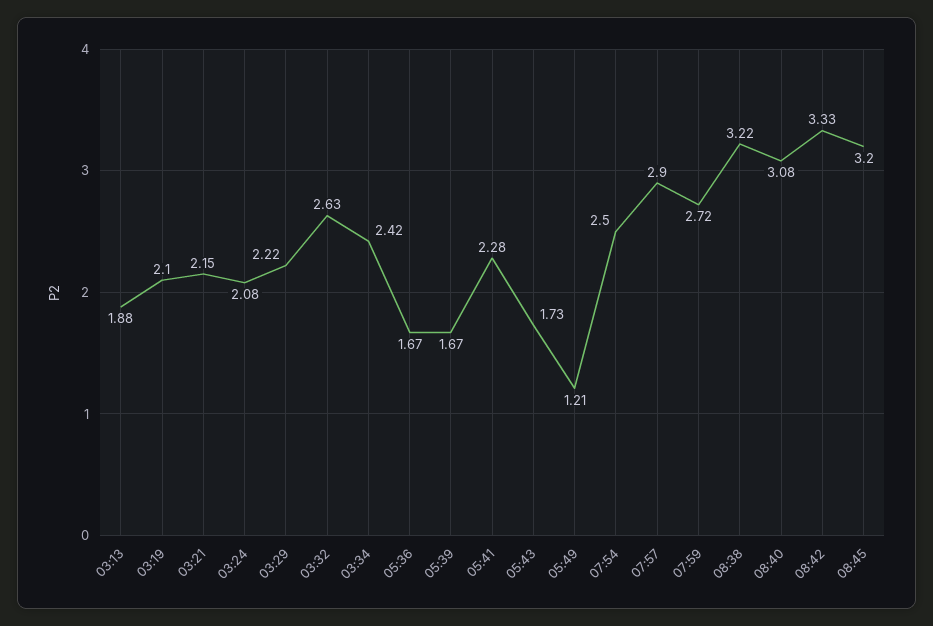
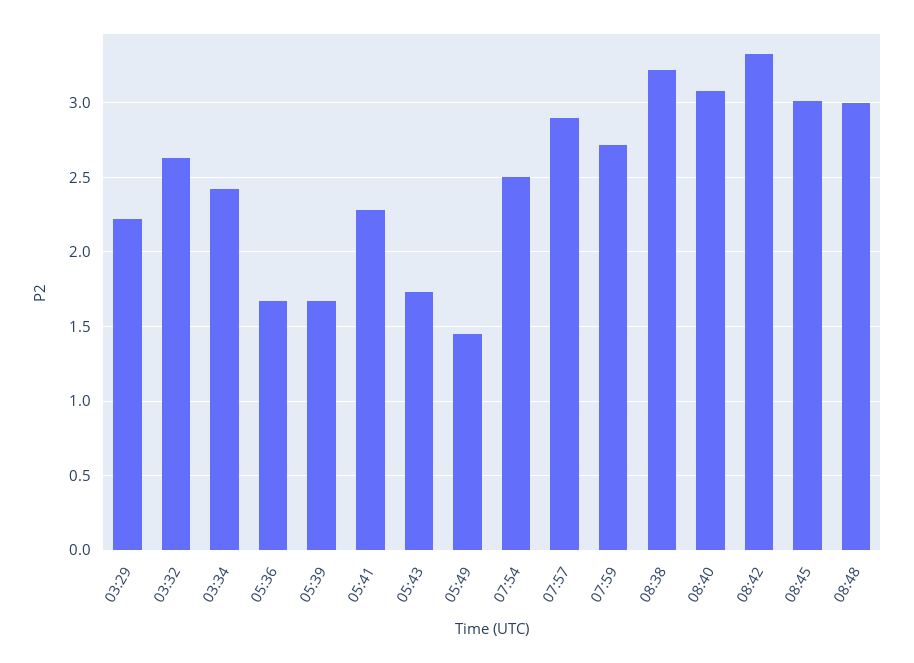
03:13: 1.88 -> none
03:19: 2.1 -> none
03:21: 2.15 -> none
03:24: 2.08 -> none
05:49: 1.21 -> 1.45
08:45: 3.2 -> 3
08:48: none -> 3

